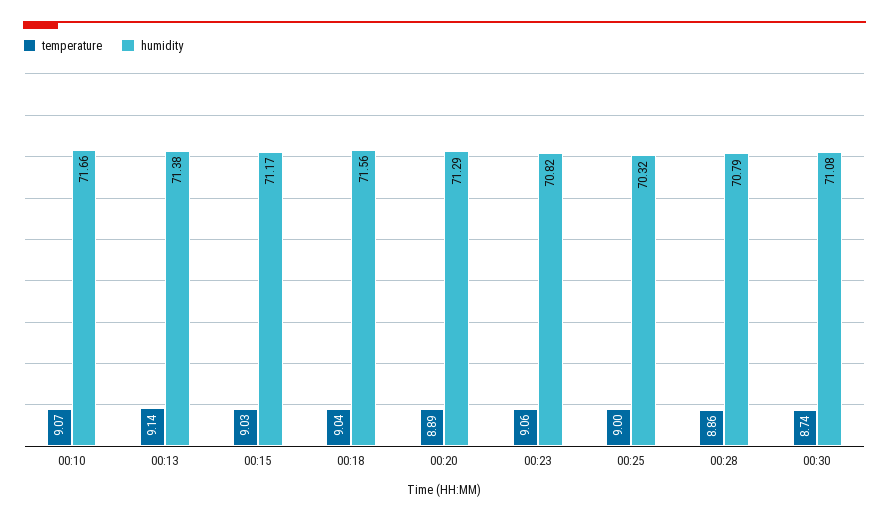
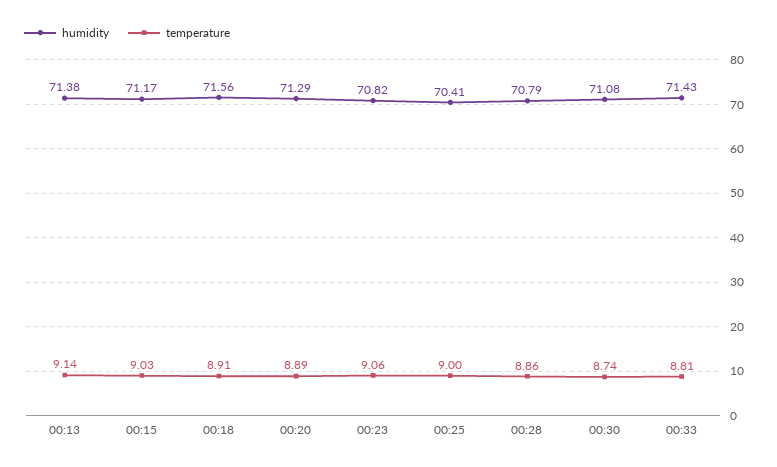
temperature, 00:10: 9.07 -> none
humidity, 00:10: 71.66 -> none
temperature, 00:18: 9.04 -> 8.91
humidity, 00:25: 70.32 -> 70.41
humidity, 00:33: none -> 71.43
temperature, 00:33: none -> 8.81

